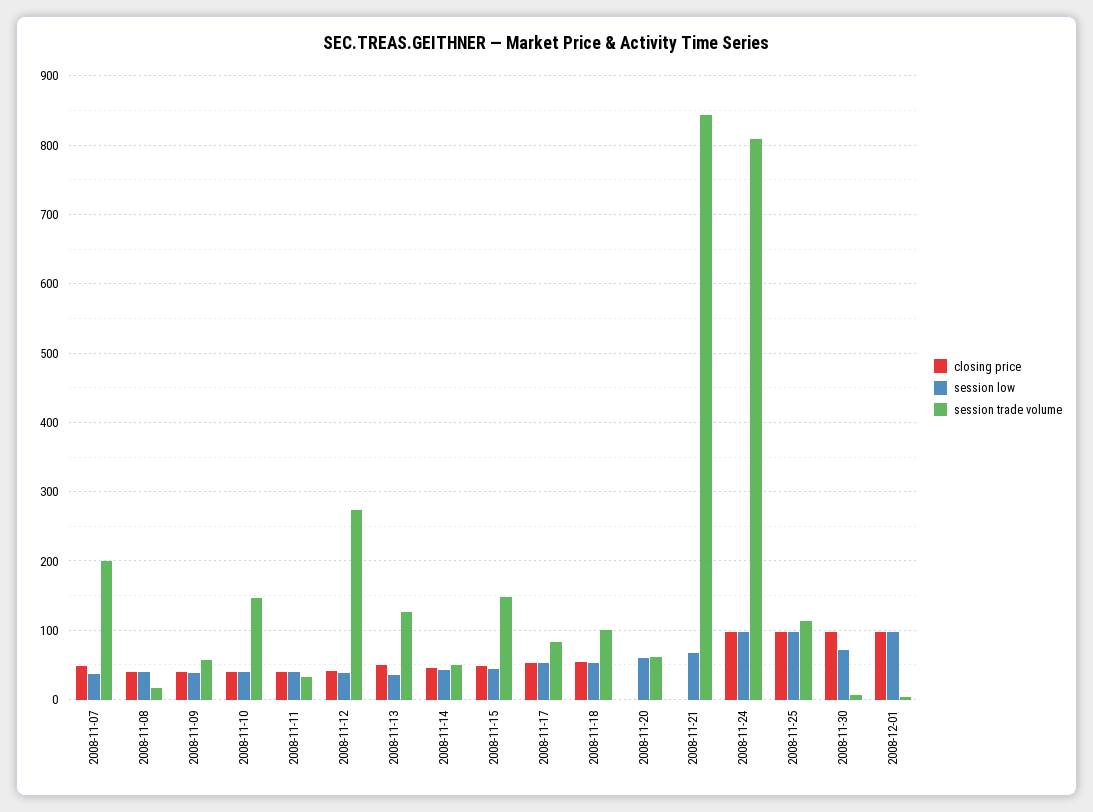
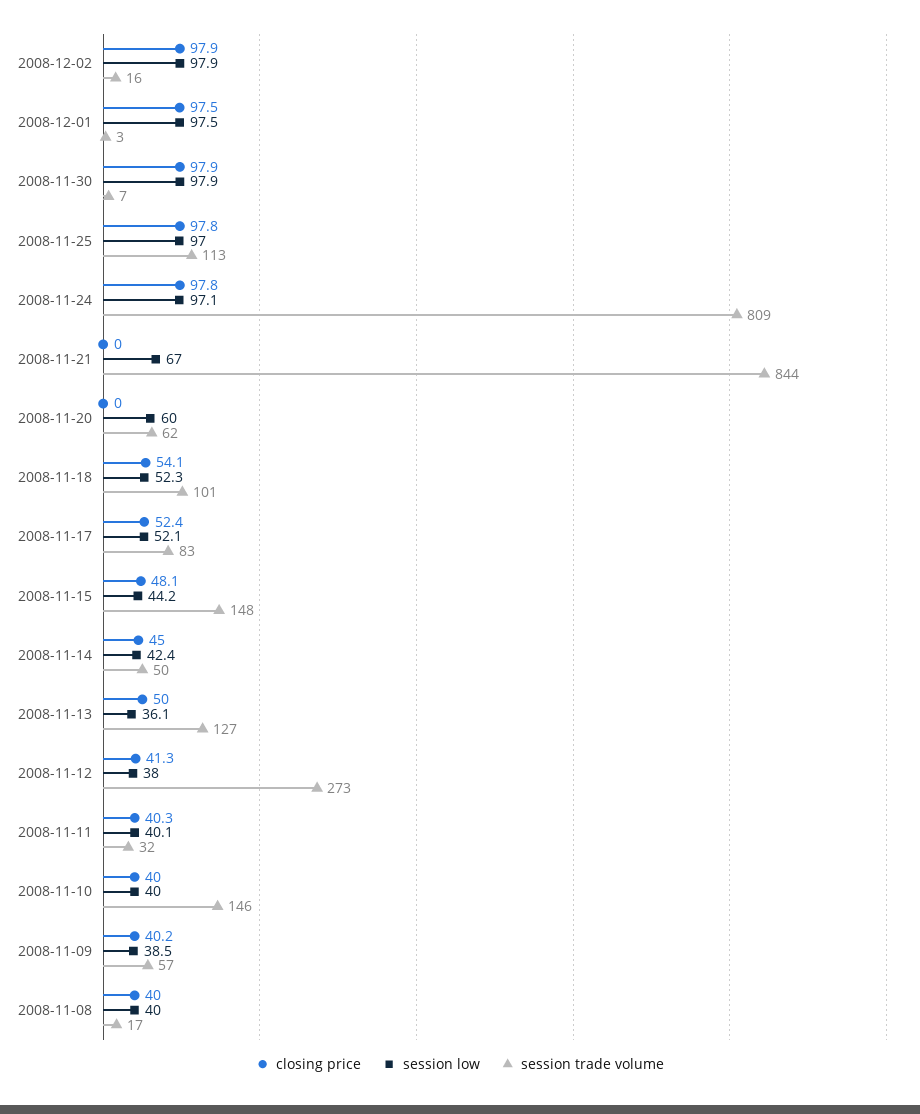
closing price, 2008-11-07: 50 -> none
session low, 2008-11-07: 40 -> none
session trade volume, 2008-11-07: 200 -> none
session low, 2008-11-30: 70 -> 97.9
closing price, 2008-12-02: none -> 97.9
session low, 2008-12-02: none -> 97.9
session trade volume, 2008-12-02: none -> 16

